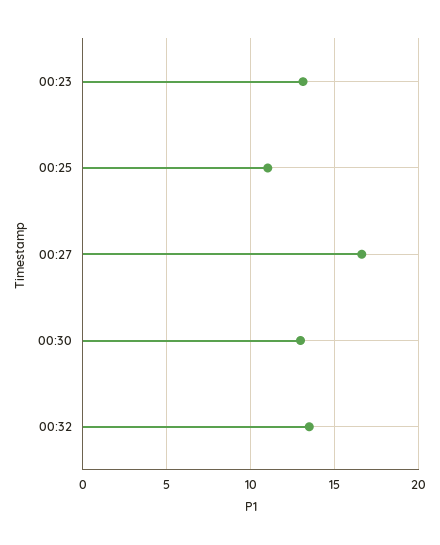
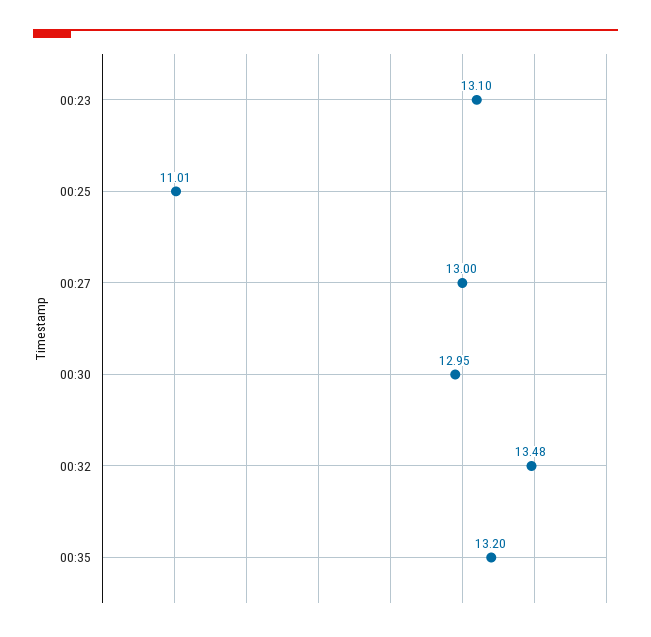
00:27: 16.5 -> 13
00:35: none -> 13.2

